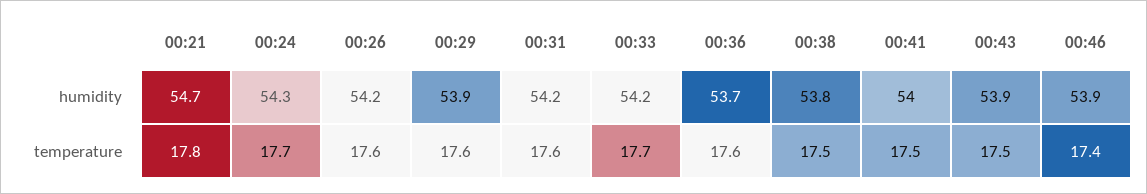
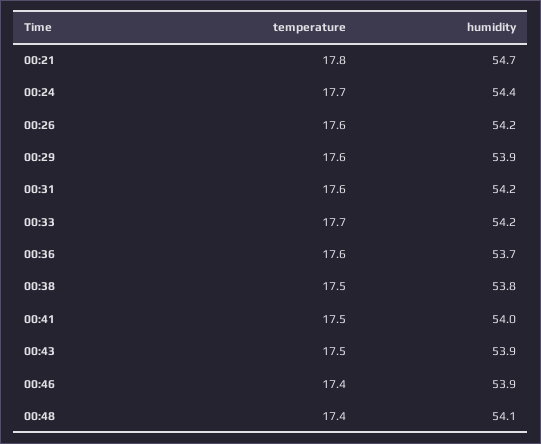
00:24, humidity: 54.3 -> 54.4
00:48, temperature: none -> 17.4
00:48, humidity: none -> 54.1

